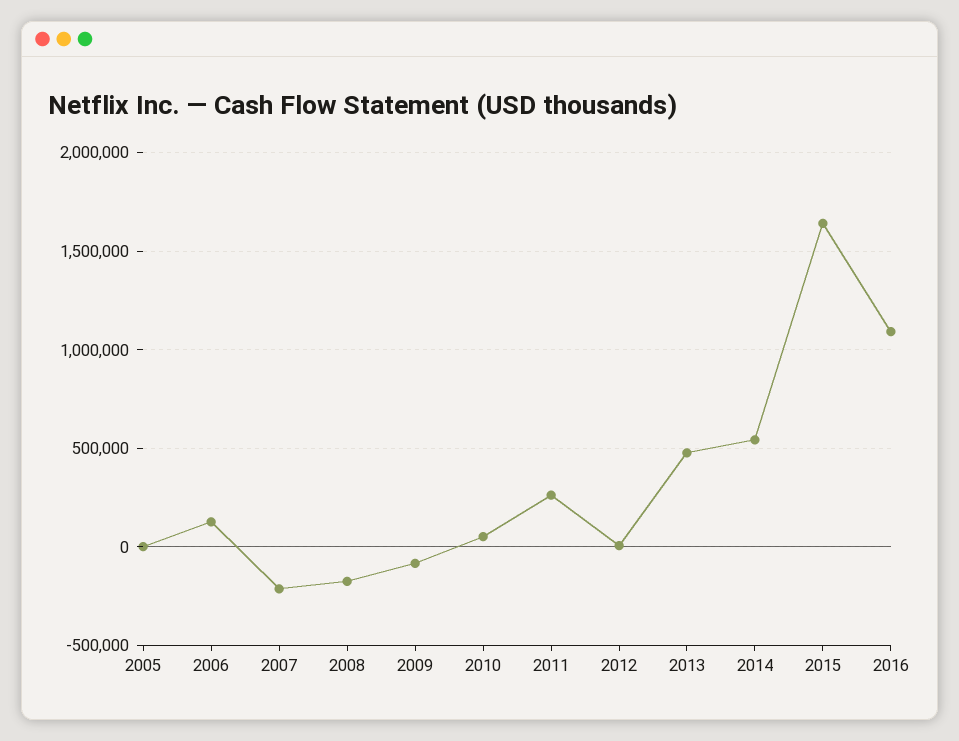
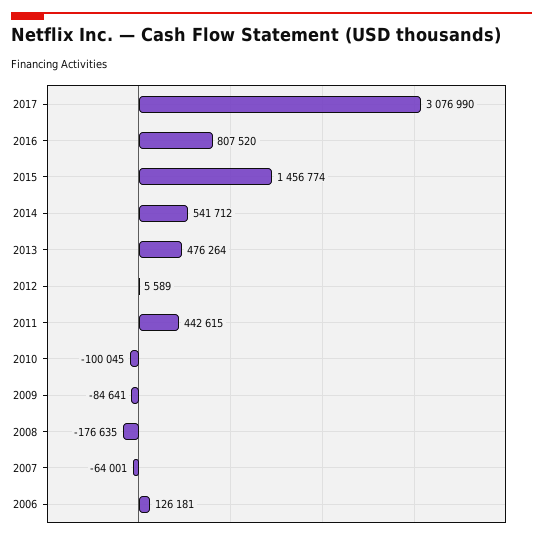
2005: 0 -> none
2007: -200000 -> -64001
2010: 50000 -> -100045
2011: 250000 -> 442615
2015: 1650000 -> 1456774
2016: 1100000 -> 807520
2017: none -> 3076990

